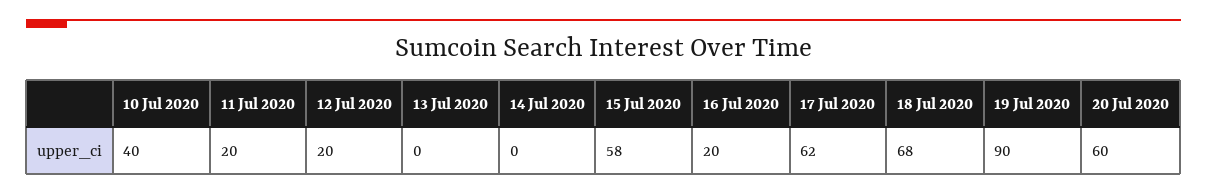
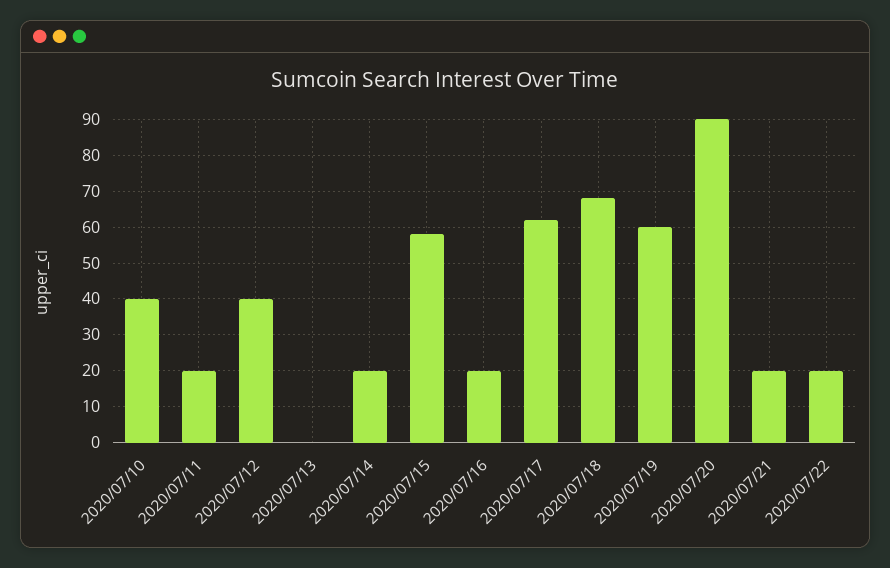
12 Jul 2020: 20 -> 40
14 Jul 2020: 0 -> 20
19 Jul 2020: 90 -> 60
20 Jul 2020: 60 -> 90
2020/07/21: none -> 20
2020/07/22: none -> 20

